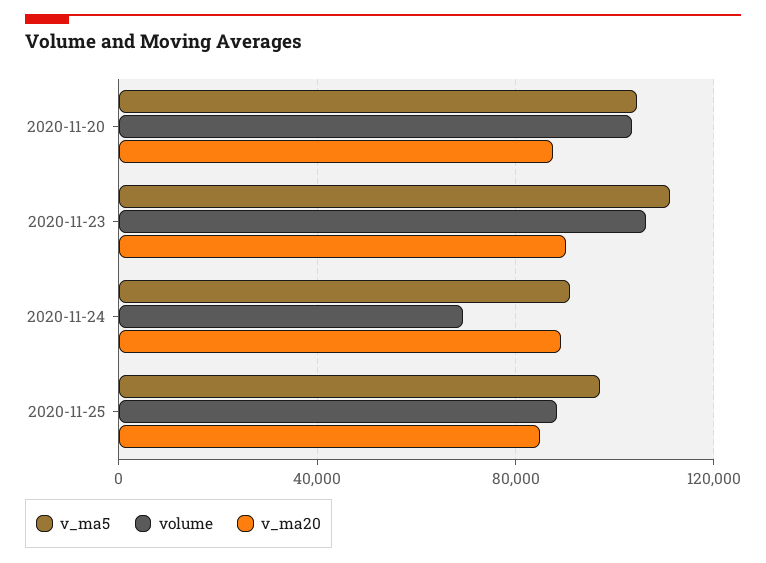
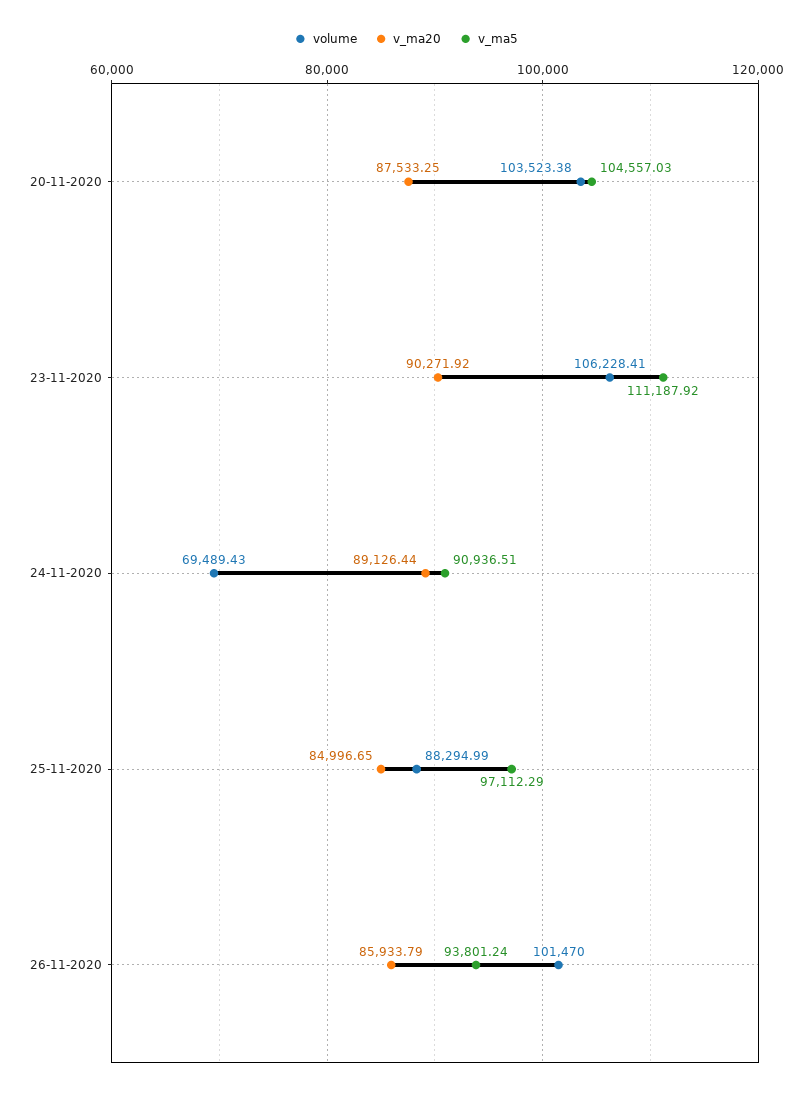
volume, 26-11-2020: none -> 101470
v_ma20, 26-11-2020: none -> 85933.79
v_ma5, 26-11-2020: none -> 93801.24

